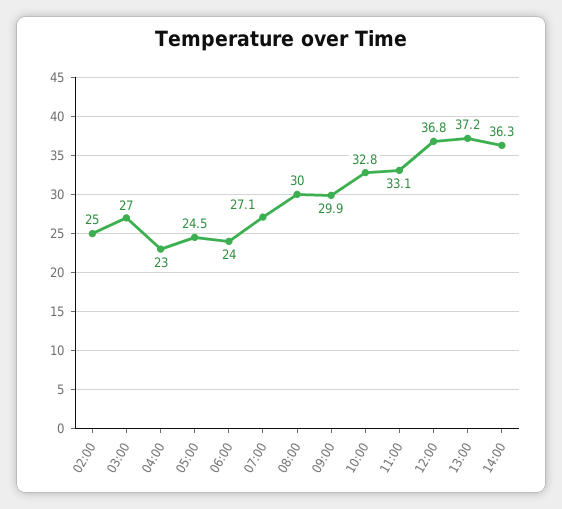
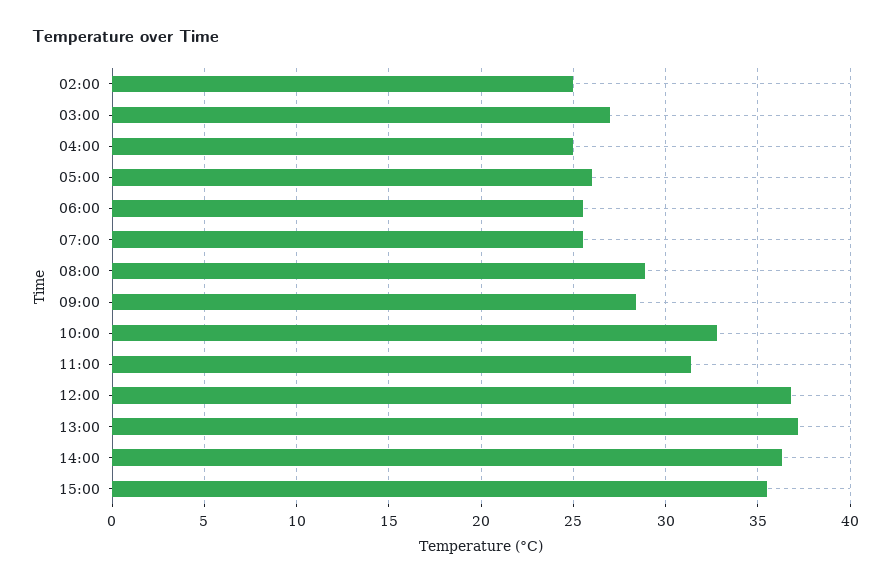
04:00: 23 -> 25
05:00: 24.5 -> 26
06:00: 24 -> 25.5
07:00: 27.1 -> 25.5
08:00: 30 -> 29
09:00: 29.9 -> 28.5
11:00: 33.1 -> 31.5
15:00: none -> 35.5

